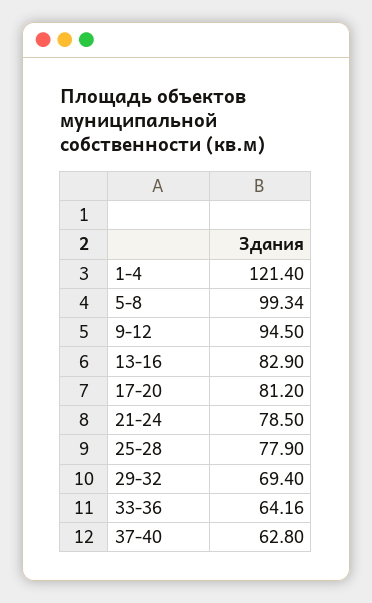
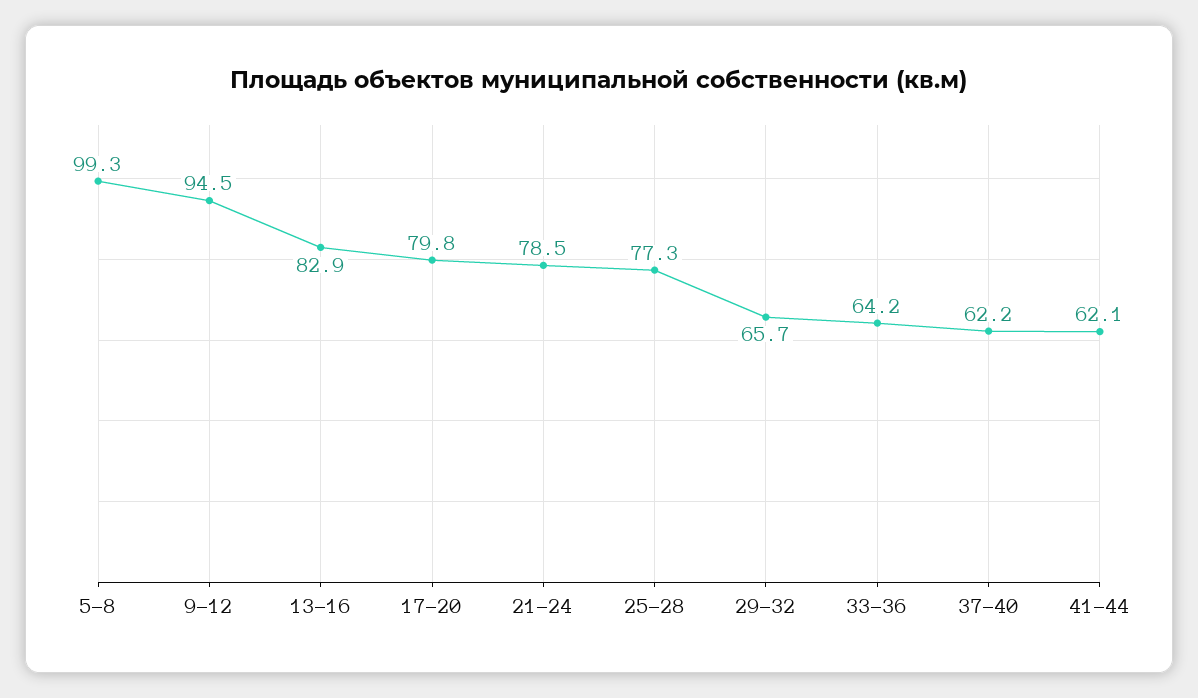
1-4: 121.4 -> none
17-20: 81.2 -> 79.8
25-28: 77.9 -> 77.3
29-32: 69.4 -> 65.7
37-40: 62.8 -> 62.2
41-44: none -> 62.1

